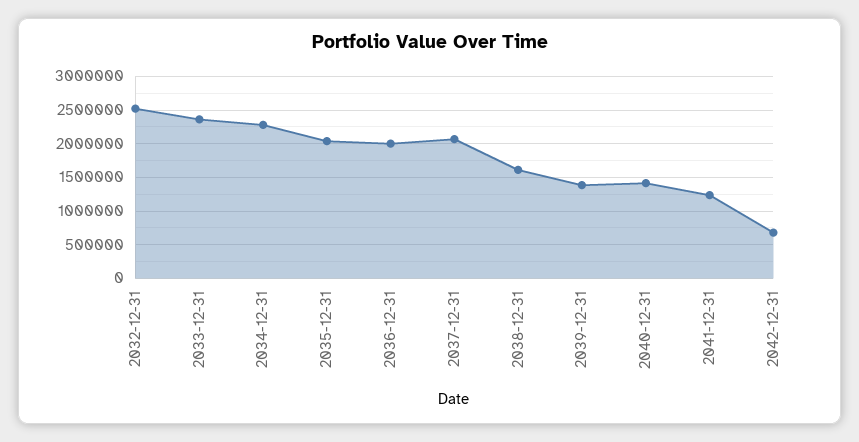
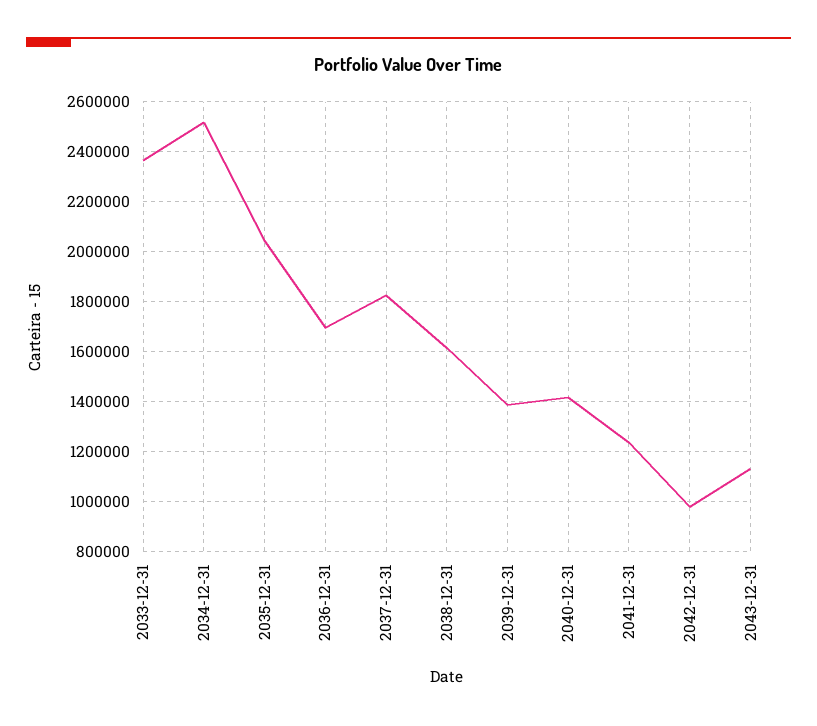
2032-12-31: 2500000 -> none
2034-12-31: 2300000 -> 2525000
2036-12-31: 2000000 -> 1700000
2037-12-31: 2100000 -> 1825000
2042-12-31: 700000 -> 975000
2043-12-31: none -> 1125000

